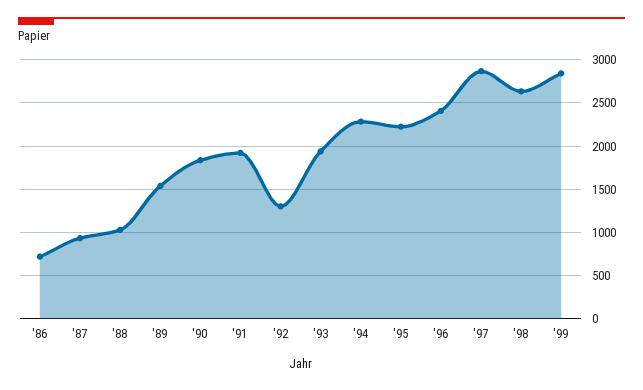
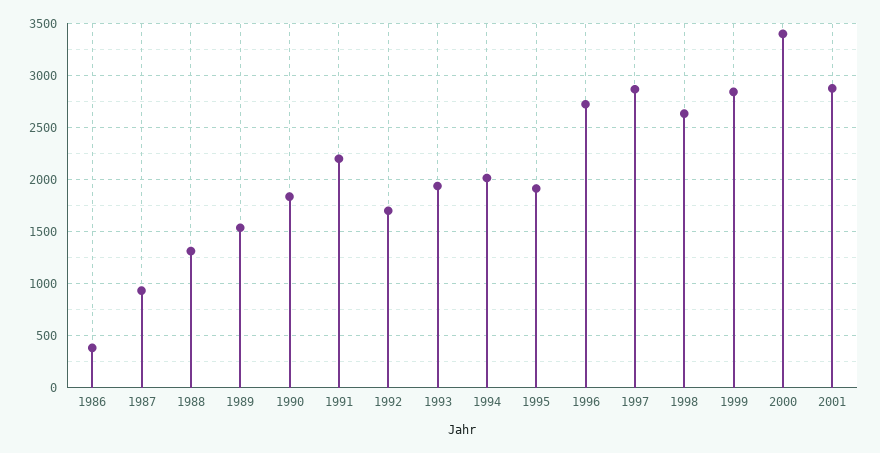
'86: 700 -> 400
'88: 1000 -> 1300
'91: 1900 -> 2200
'92: 1300 -> 1700
'94: 2300 -> 2000
'95: 2200 -> 1900
'96: 2400 -> 2700
2000: none -> 3400
2001: none -> 2900

